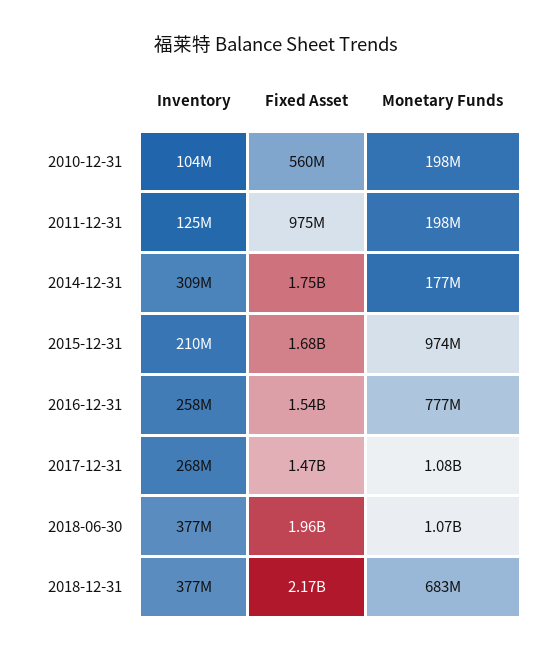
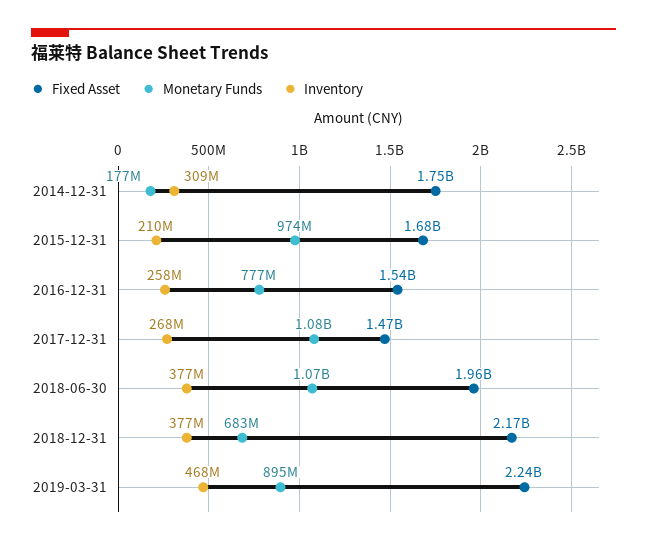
Inventory, 2010-12-31: 104000000 -> none
Fixed Asset, 2010-12-31: 560000000 -> none
Monetary Funds, 2010-12-31: 198000000 -> none
Inventory, 2011-12-31: 125000000 -> none
Fixed Asset, 2011-12-31: 975000000 -> none
Monetary Funds, 2011-12-31: 198000000 -> none
Fixed Asset, 2019-03-31: none -> 2240000000
Monetary Funds, 2019-03-31: none -> 895000000
Inventory, 2019-03-31: none -> 468000000

